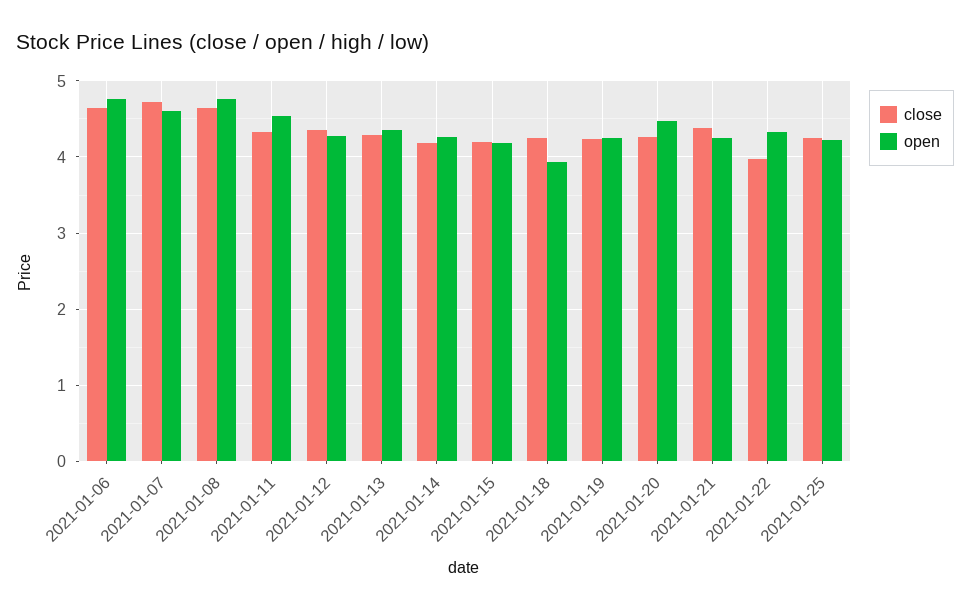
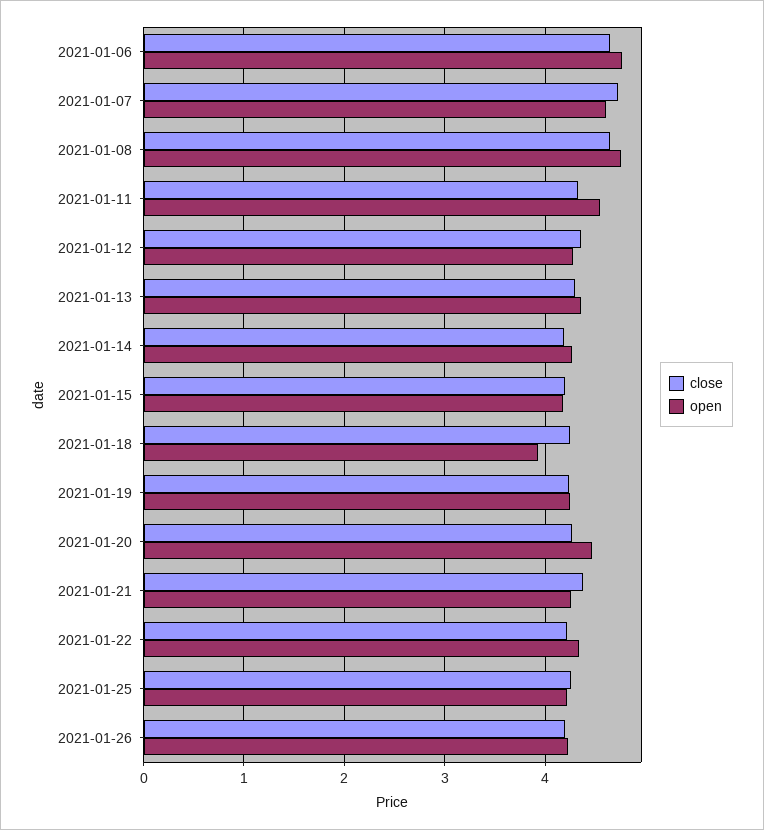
close, 2021-01-22: 4 -> 4.2
close, 2021-01-26: none -> 4.2
open, 2021-01-26: none -> 4.2

